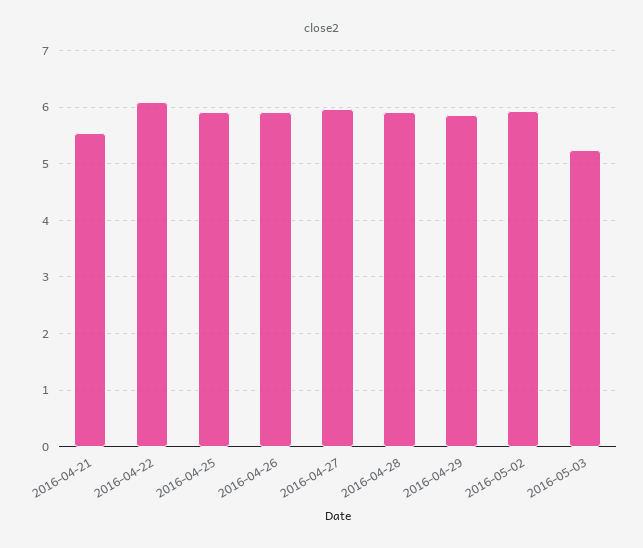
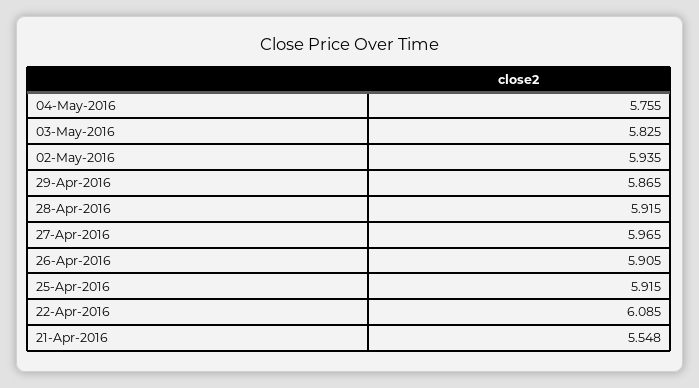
2016-05-03: 5.2 -> 5.825
04-May-2016: none -> 5.755

